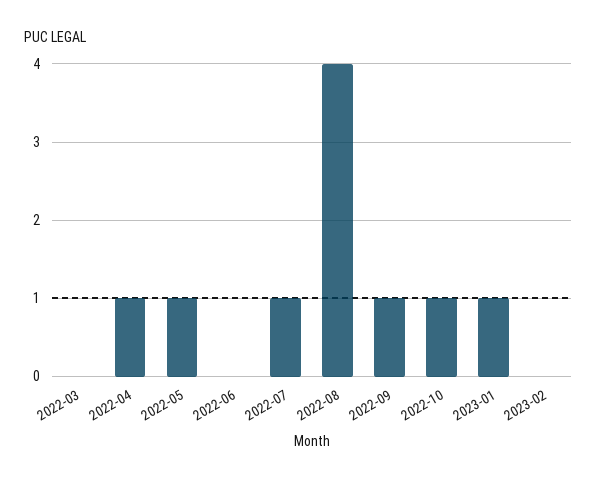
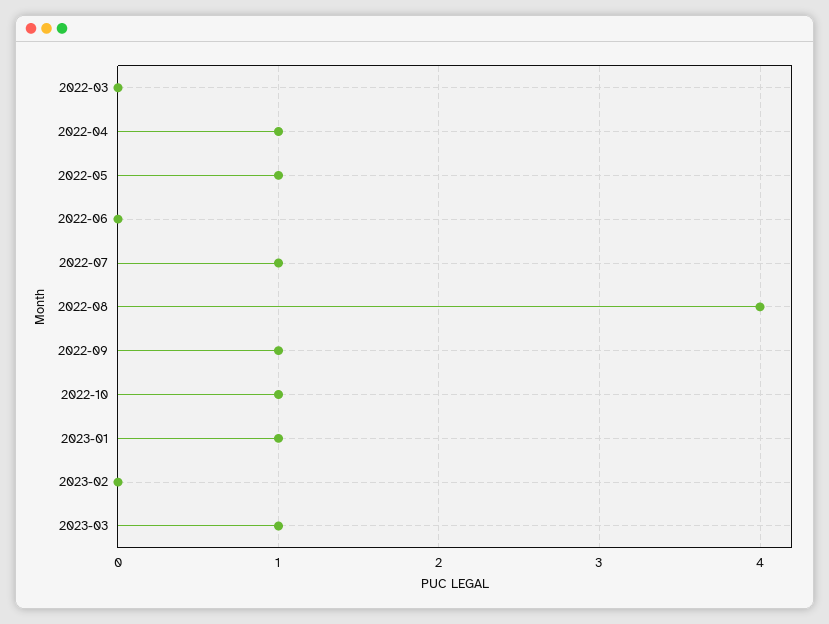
2023-03: none -> 1

